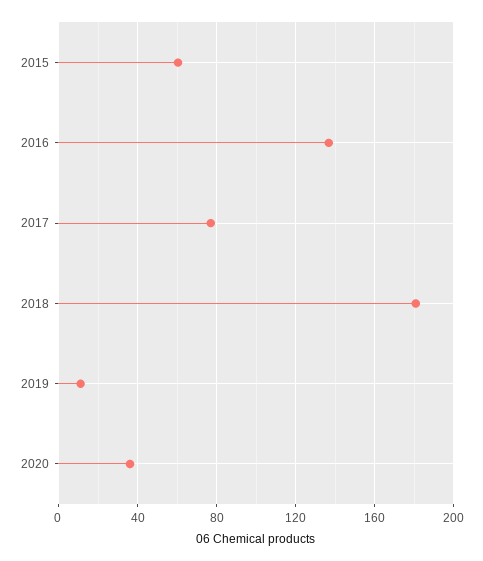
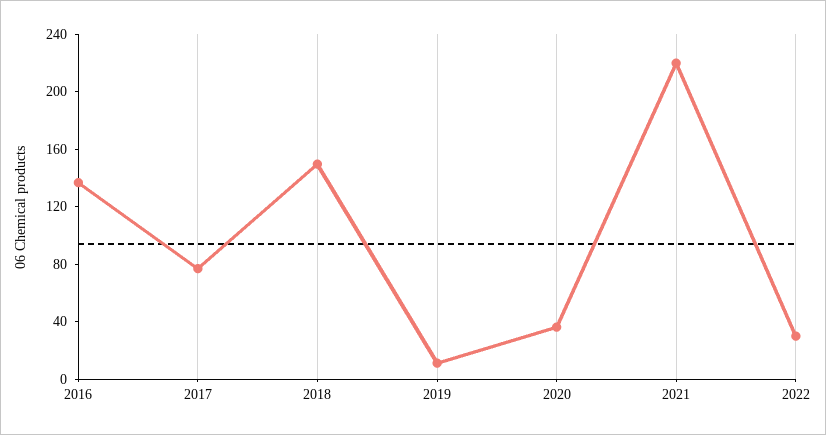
2015: 60 -> none
2018: 180 -> 150
2021: none -> 220
2022: none -> 30

